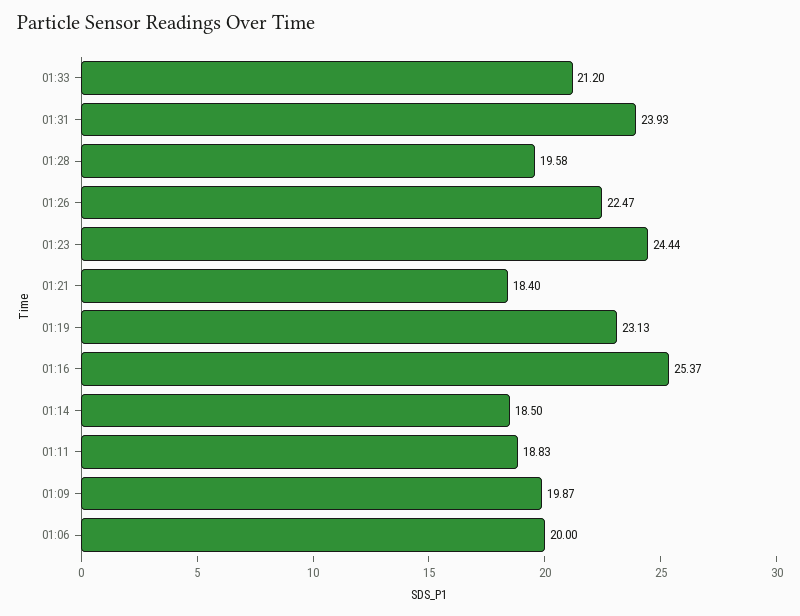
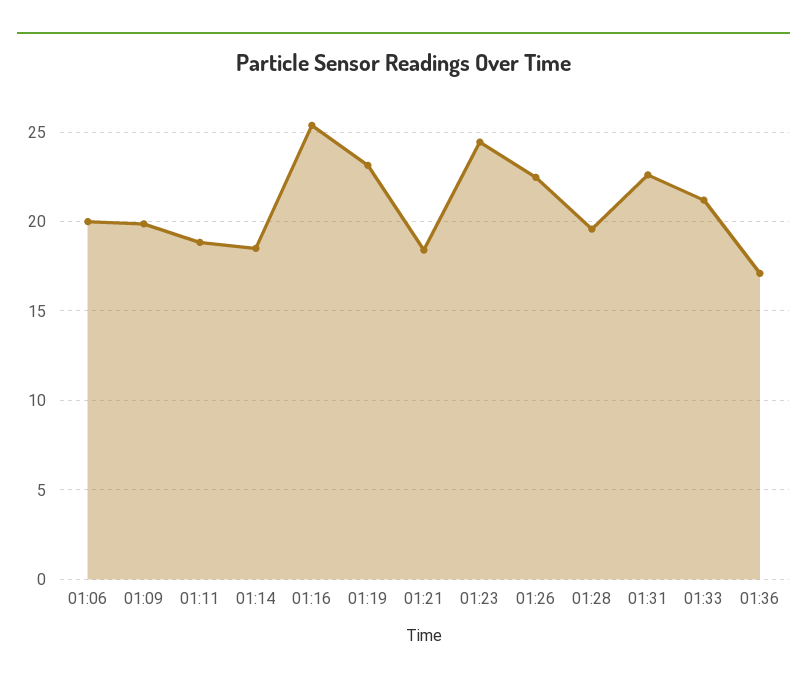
01:31: 23.93 -> 22.5
01:36: none -> 17

